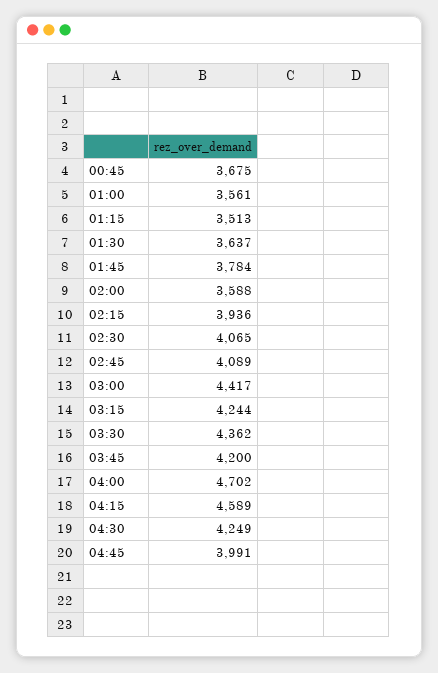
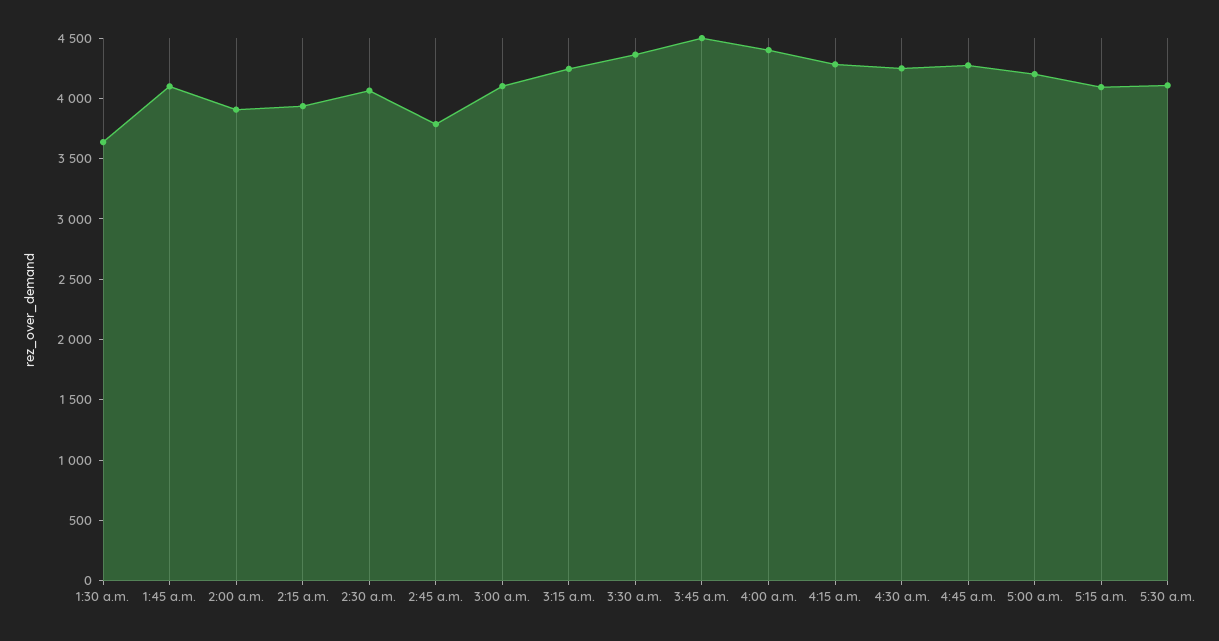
00:45: 3675 -> none
01:00: 3561 -> none
01:15: 3513 -> none
01:45: 3784 -> 4100
02:00: 3588 -> 3900
02:45: 4089 -> 3800
03:00: 4417 -> 4100
03:45: 4200 -> 4500
04:00: 4702 -> 4400
04:15: 4589 -> 4300
04:45: 3991 -> 4300
5:00 a.m.: none -> 4200
5:15 a.m.: none -> 4100
5:30 a.m.: none -> 4100

